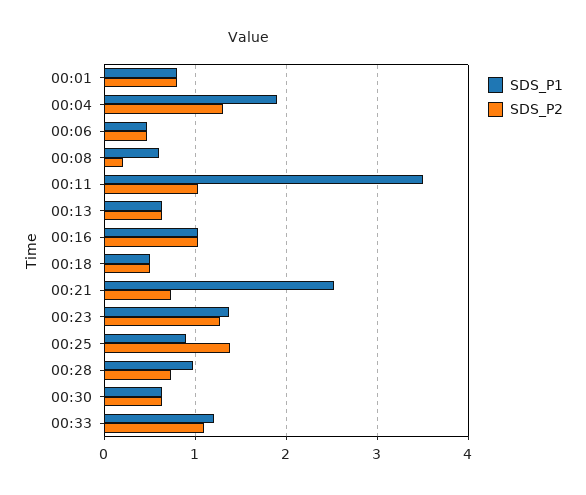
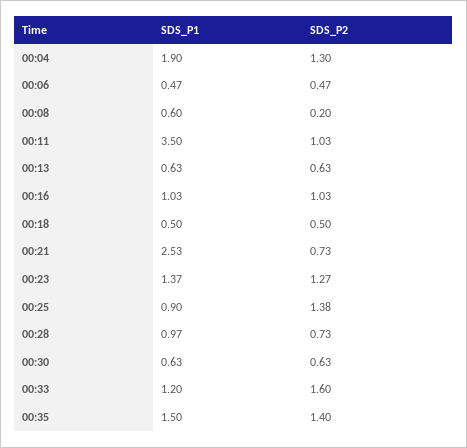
SDS_P1, 00:01: 0.8 -> none
SDS_P2, 00:01: 0.8 -> none
SDS_P2, 00:33: 1.1 -> 1.6
SDS_P1, 00:35: none -> 1.5
SDS_P2, 00:35: none -> 1.4

